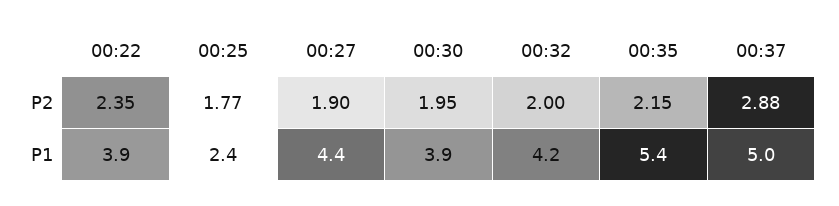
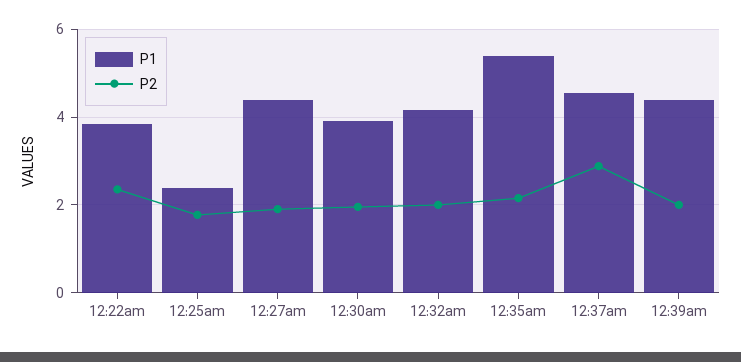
P1, 00:37: 5 -> 4.6
P1, 12:39am: none -> 4.4
P2, 12:39am: none -> 2

